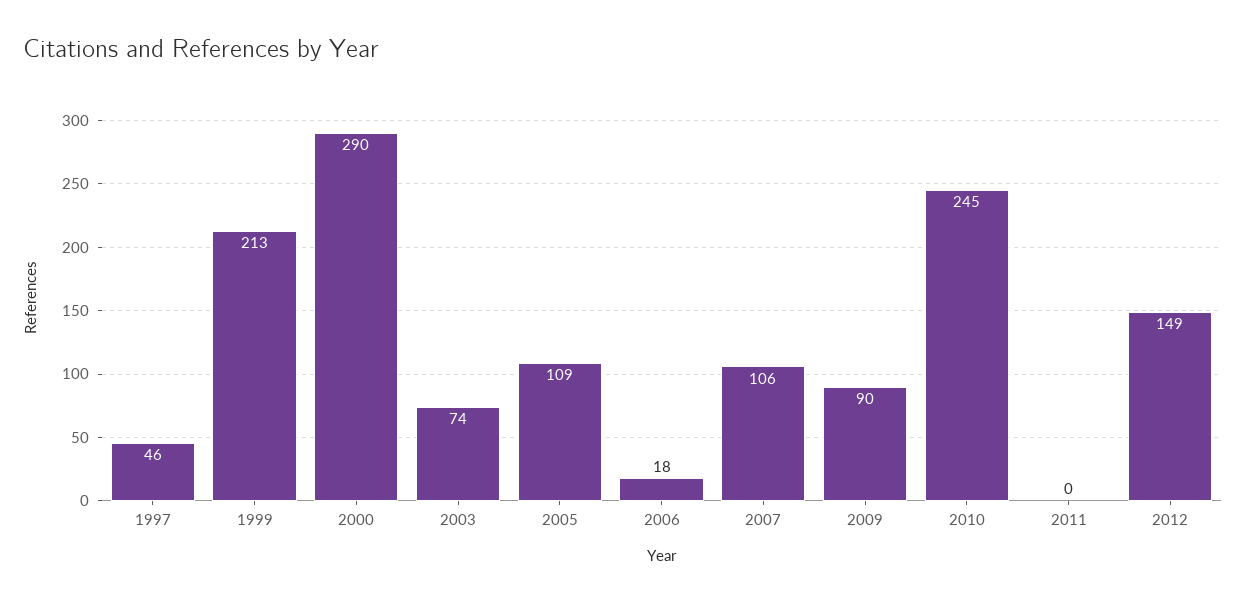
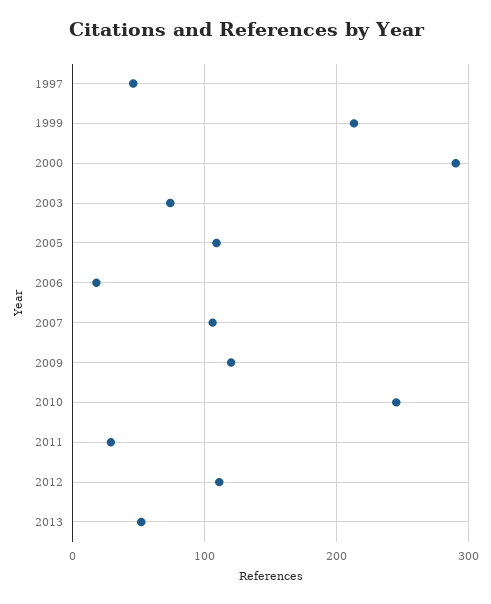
2009: 90 -> 120
2011: 0 -> 30
2012: 149 -> 110
2013: none -> 50

